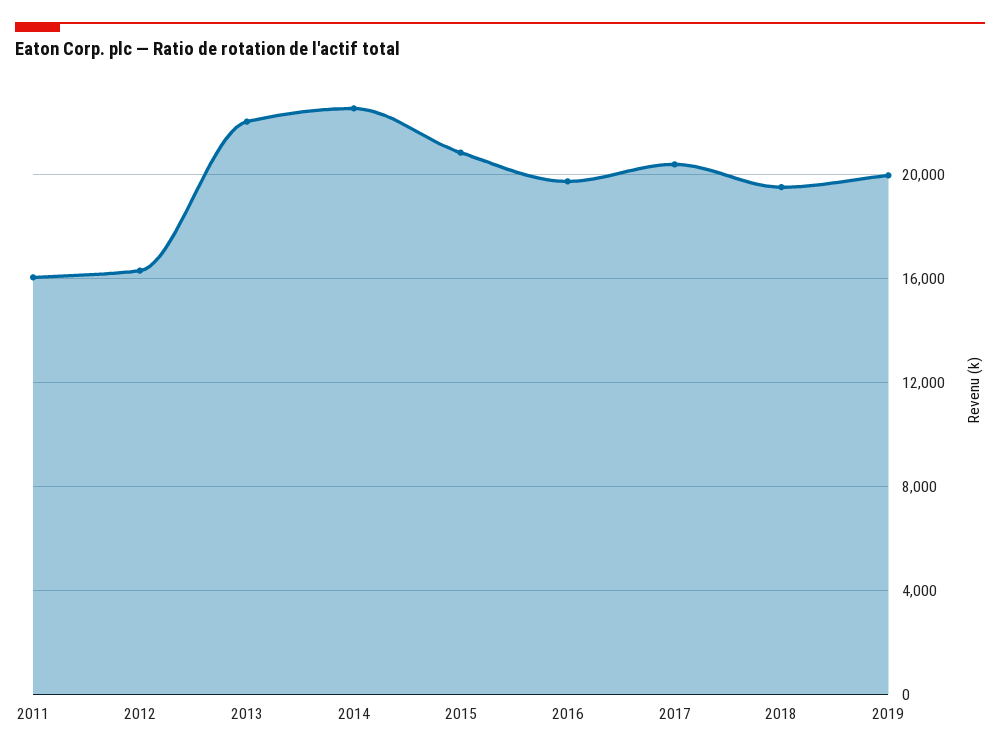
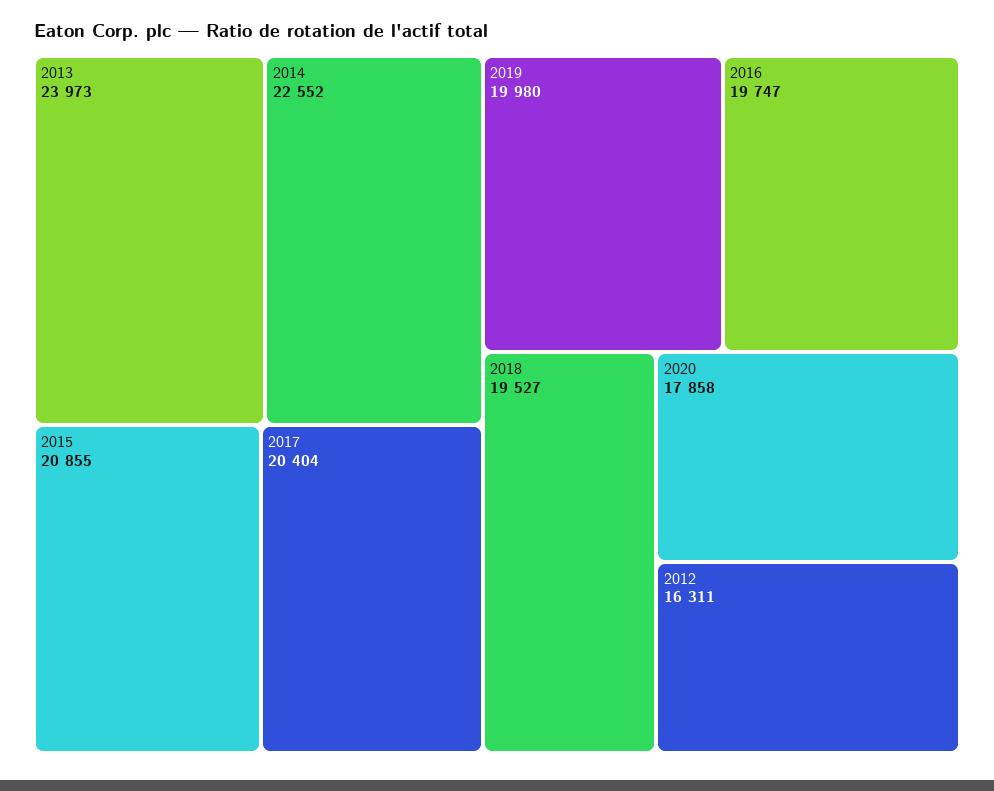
2011: 16000 -> none
2013: 22000 -> 23973
2020: none -> 17858

